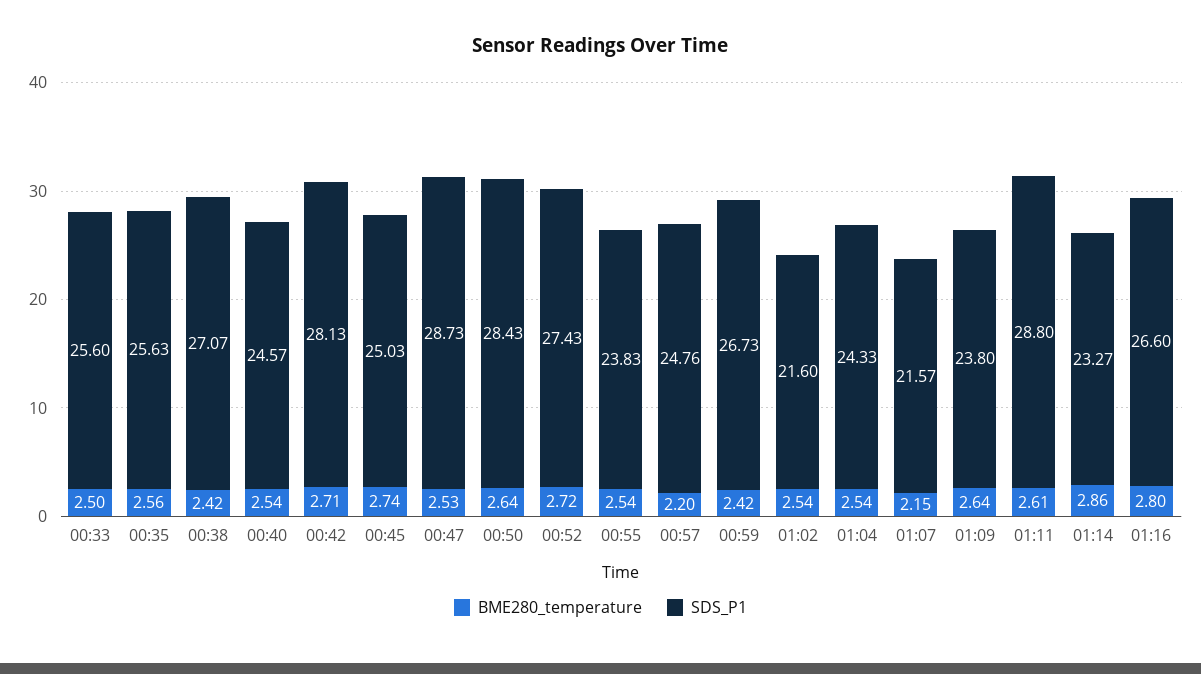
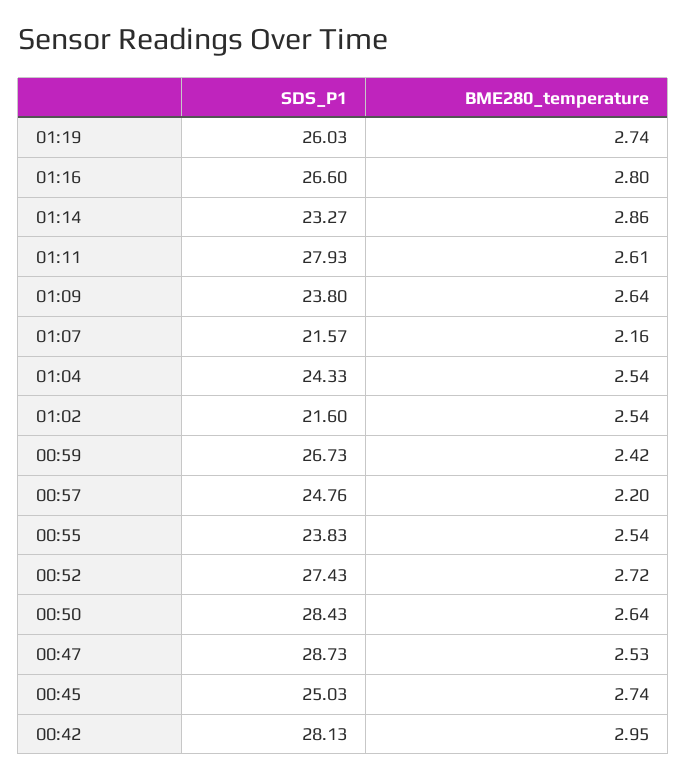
BME280_temperature, 00:33: 2.5 -> none
SDS_P1, 00:33: 25.6 -> none
BME280_temperature, 00:35: 2.56 -> none
SDS_P1, 00:35: 25.63 -> none
BME280_temperature, 00:38: 2.42 -> none
SDS_P1, 00:38: 27.07 -> none
BME280_temperature, 00:40: 2.54 -> none
SDS_P1, 00:40: 24.57 -> none
BME280_temperature, 00:42: 2.71 -> 2.95
BME280_temperature, 01:07: 2.15 -> 2.16
SDS_P1, 01:11: 28.8 -> 27.93
SDS_P1, 01:19: none -> 26.03
BME280_temperature, 01:19: none -> 2.74

